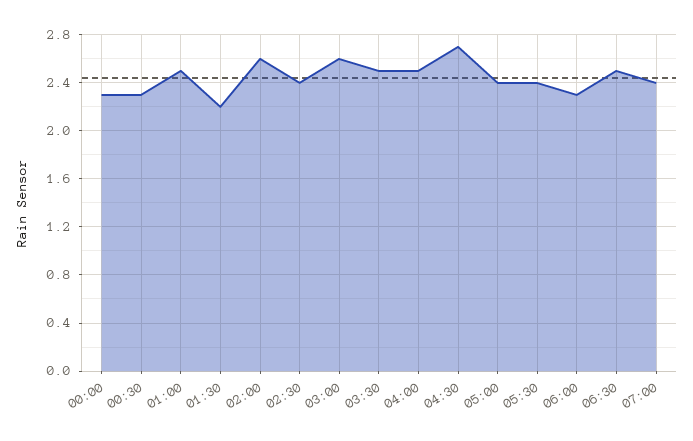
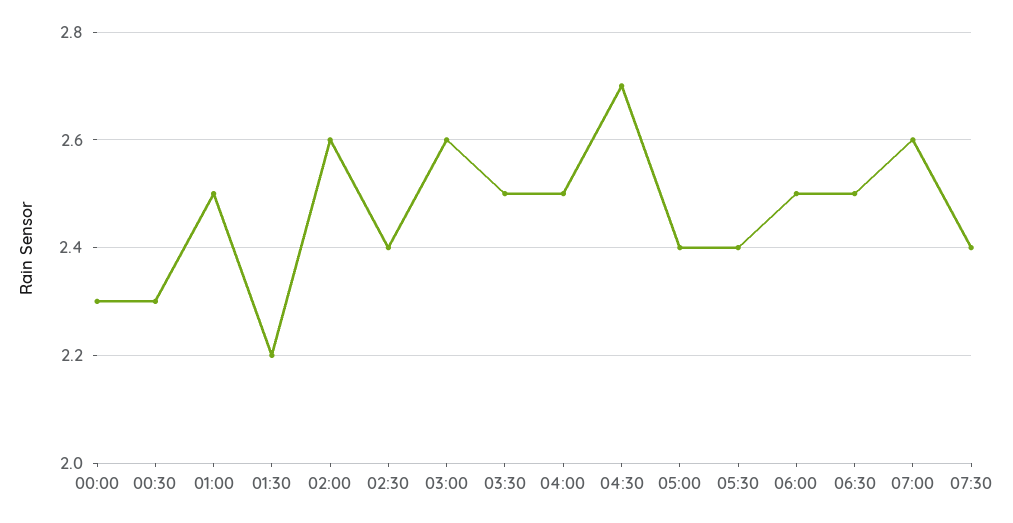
06:00: 2.3 -> 2.5
07:00: 2.4 -> 2.6
07:30: none -> 2.4

